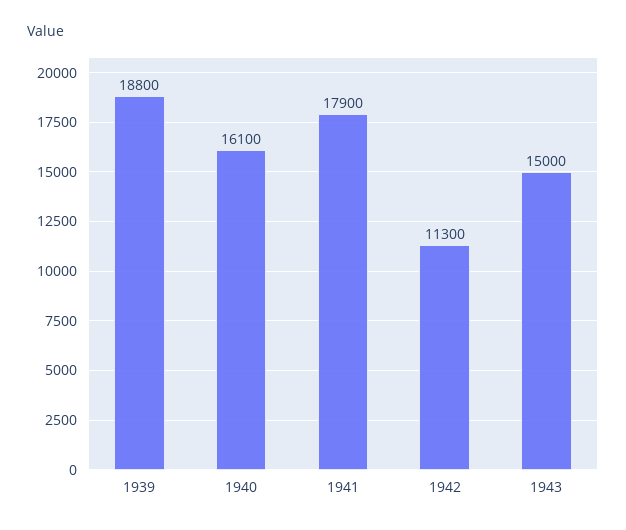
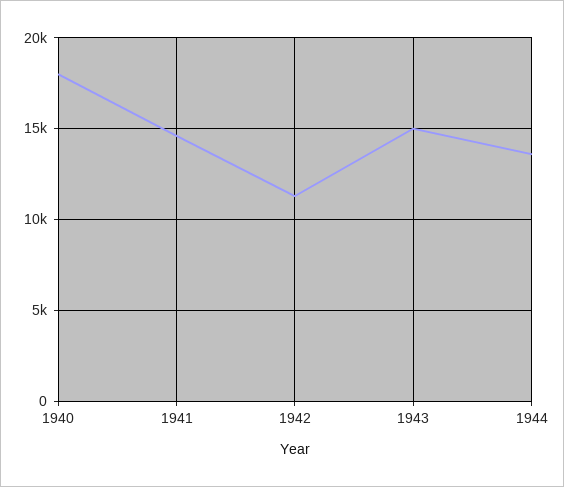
1939: 18800 -> none
1940: 16100 -> 18000
1941: 17900 -> 14500
1944: none -> 13500

